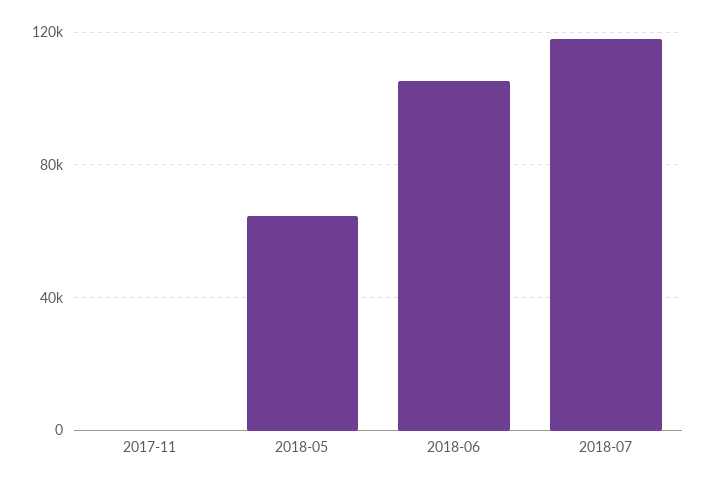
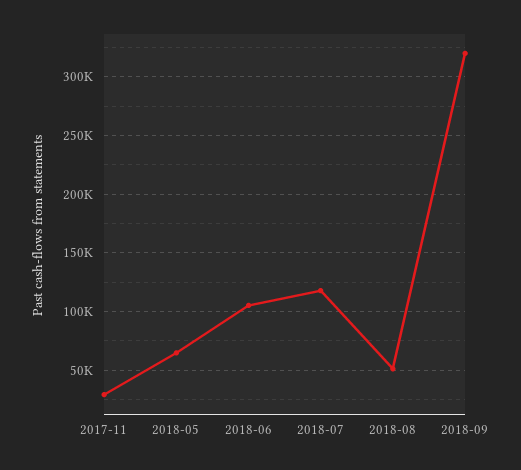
2017-11: 0 -> 30000
2018-08: none -> 50000
2018-09: none -> 320000

